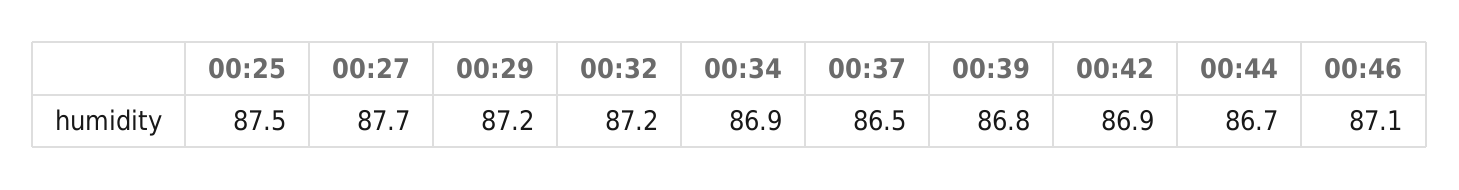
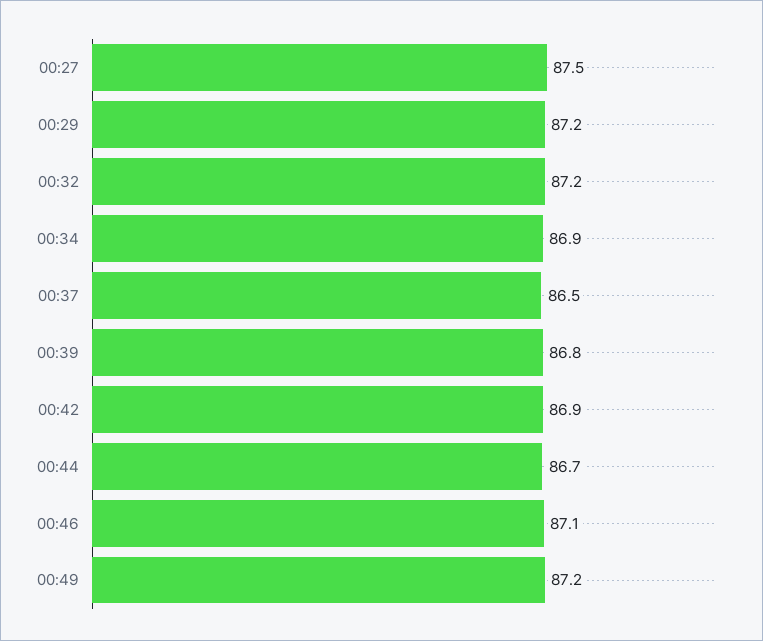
00:25: 87.5 -> none
00:27: 87.7 -> 87.5
00:49: none -> 87.2

